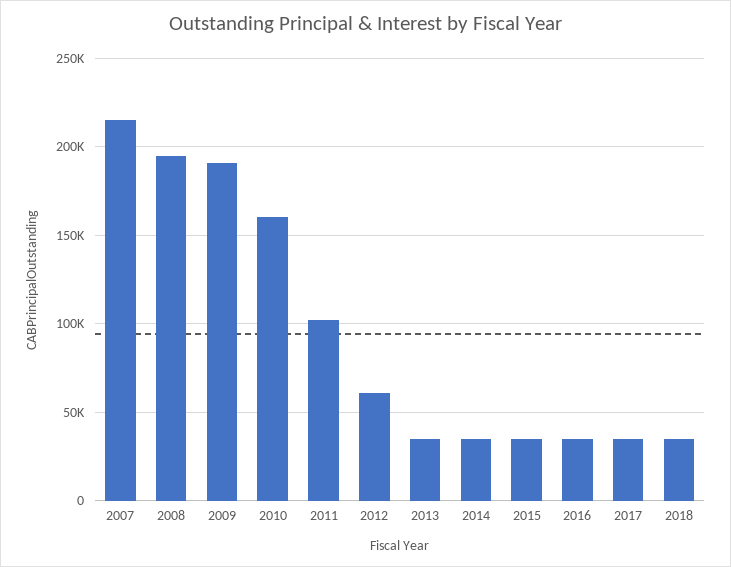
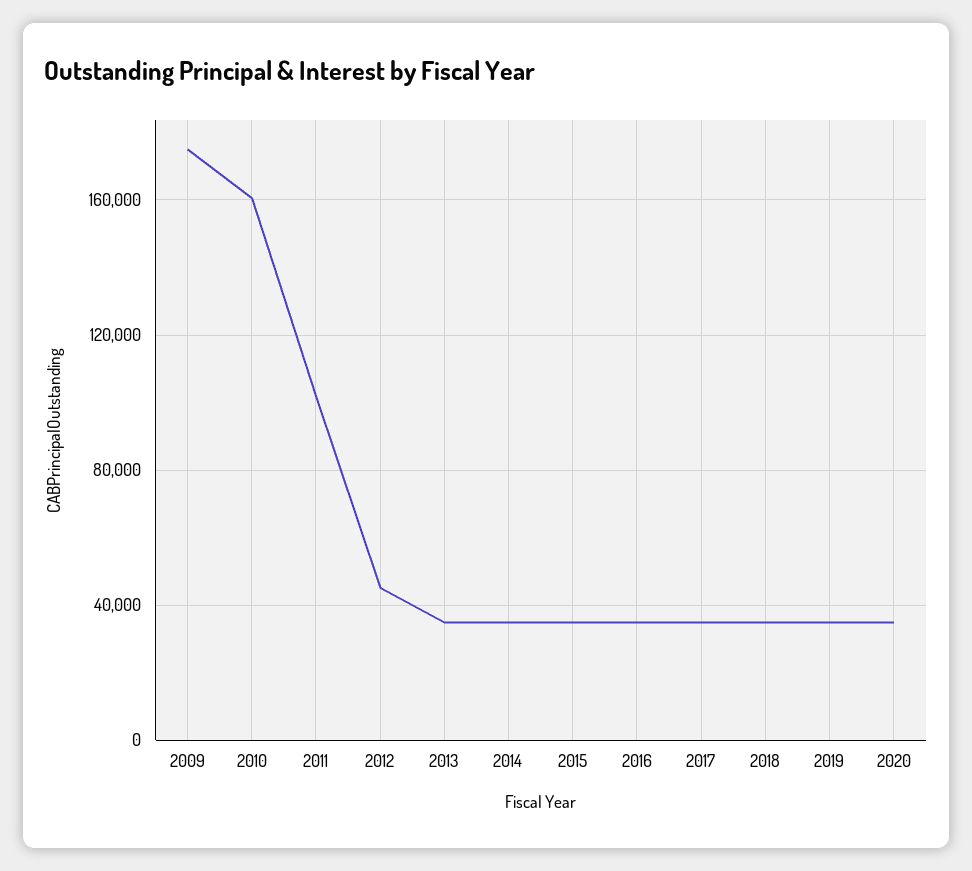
2007: 215000 -> none
2008: 195000 -> none
2009: 190000 -> 175000
2012: 60000 -> 45000
2019: none -> 35000
2020: none -> 35000

